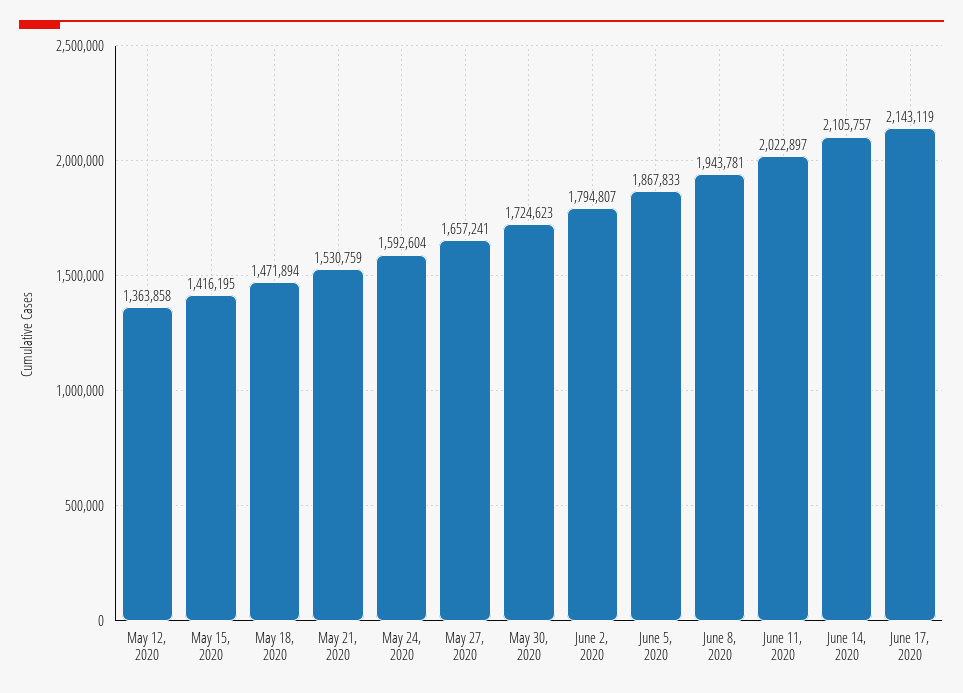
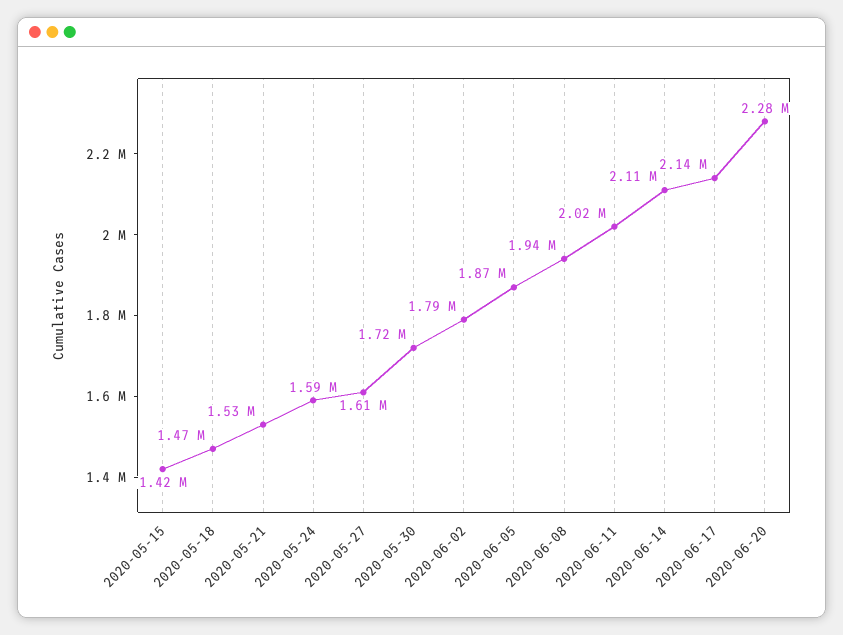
May 12, 2020: 1363858 -> none
May 27, 2020: 1657241 -> 1610000
2020-06-20: none -> 2280000

